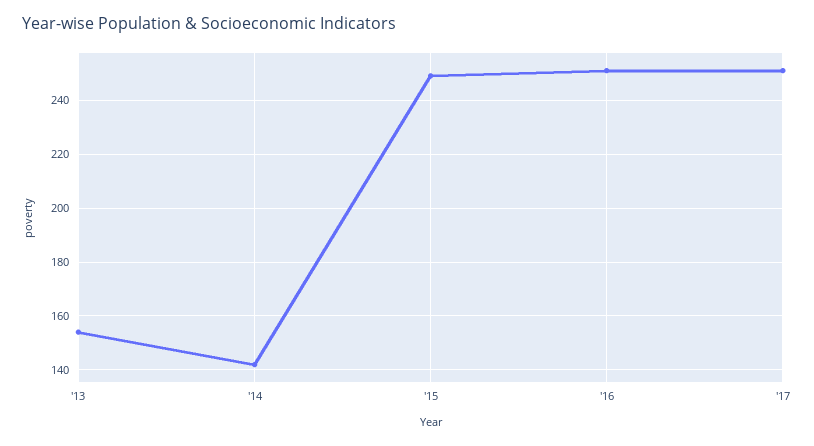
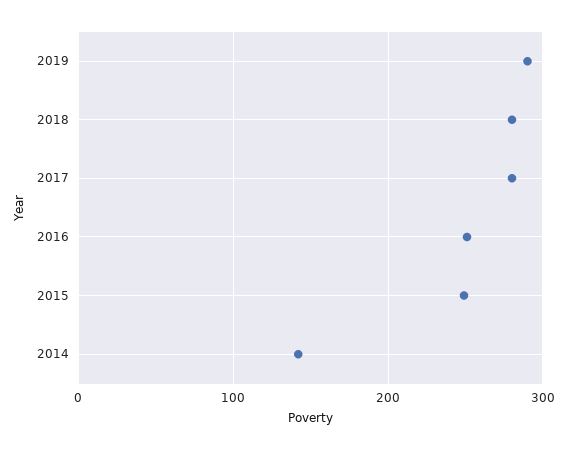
'13: 155 -> none
'17: 250 -> 280
2019: none -> 290
2018: none -> 280

